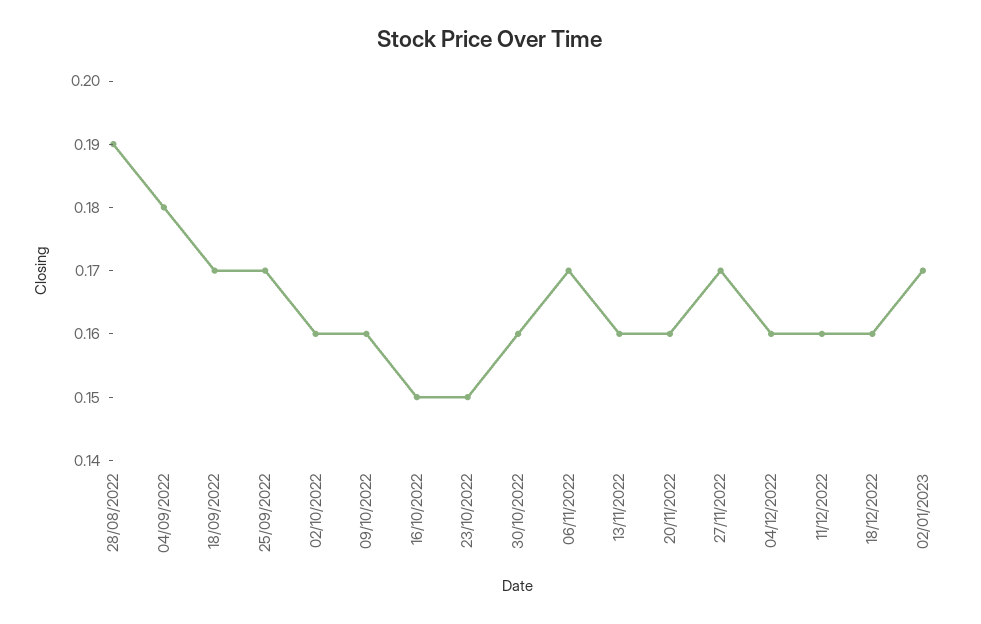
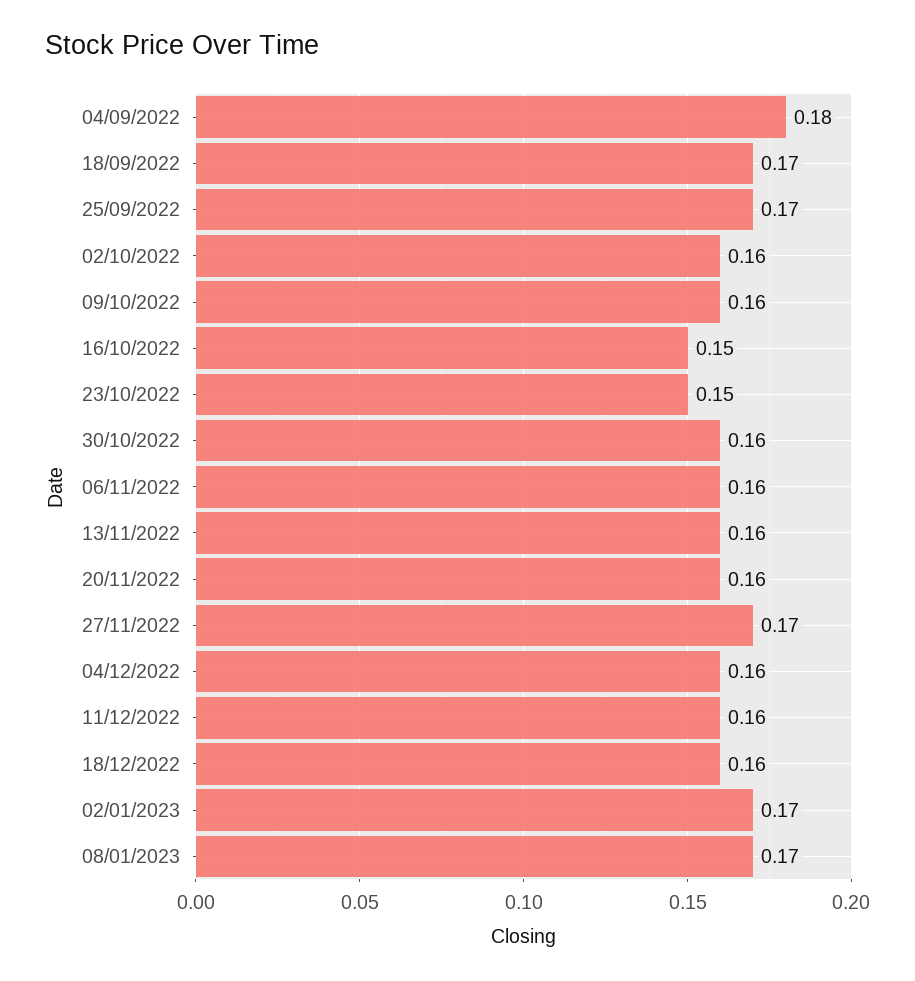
28/08/2022: 0.19 -> none
06/11/2022: 0.17 -> 0.16
08/01/2023: none -> 0.17

